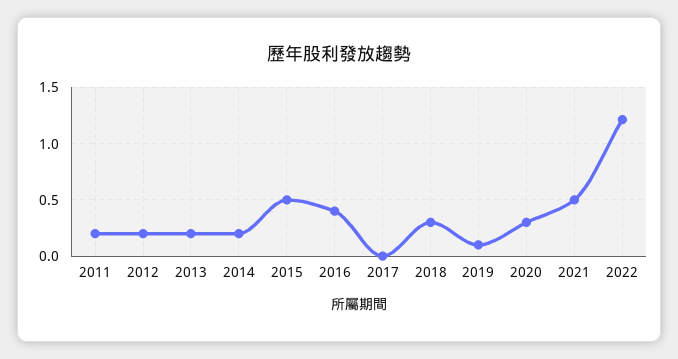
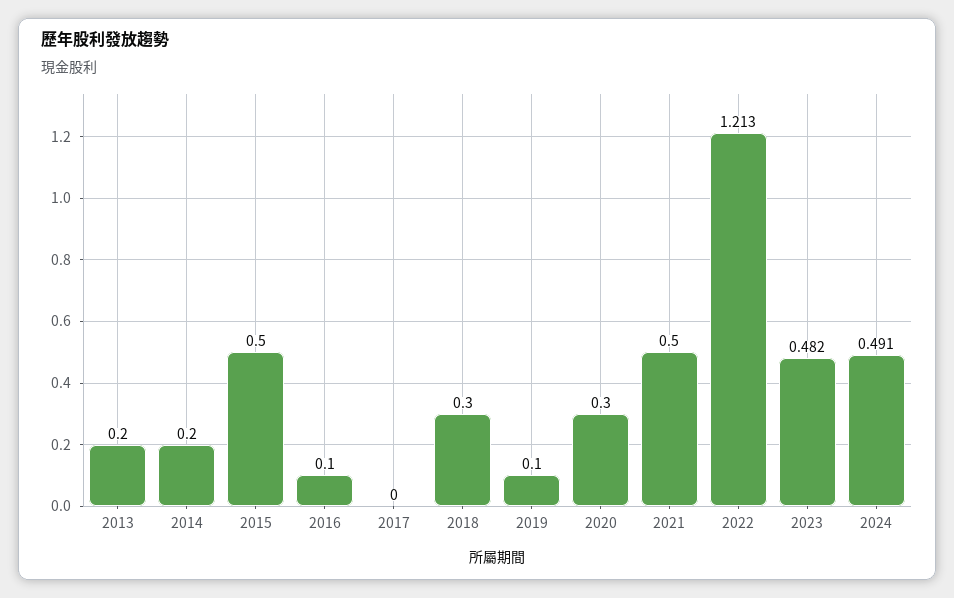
2011: 0.2 -> none
2012: 0.2 -> none
2016: 0.4 -> 0.1
2023: none -> 0.482
2024: none -> 0.491

